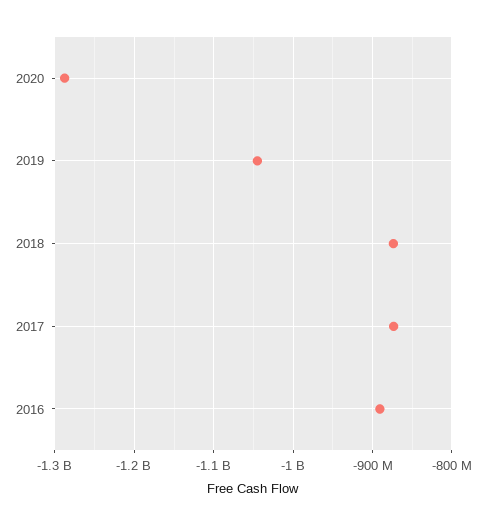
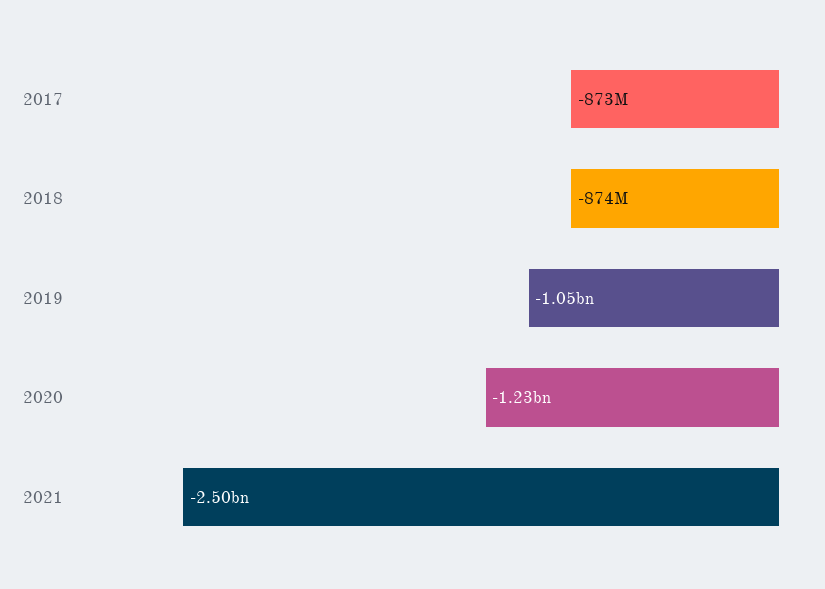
2020: -1290000000 -> -1230000000
2016: -890000000 -> none
2021: none -> -2500000000

